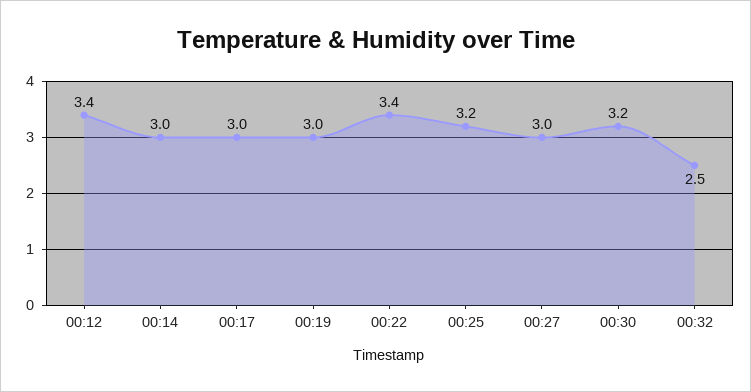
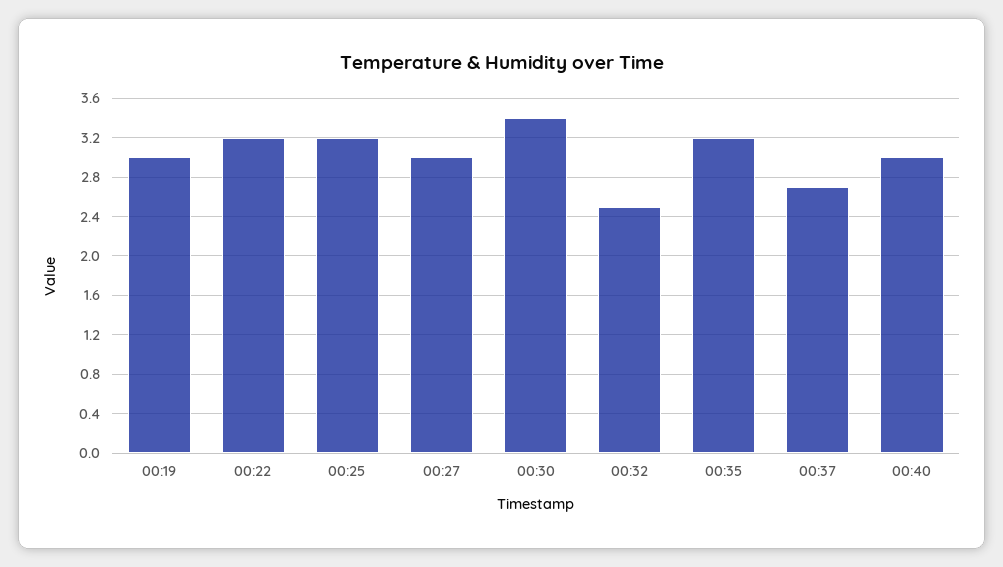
00:12: 3.4 -> none
00:14: 3 -> none
00:17: 3 -> none
00:22: 3.4 -> 3.2
00:30: 3.2 -> 3.4
00:35: none -> 3.2
00:37: none -> 2.7
00:40: none -> 3

